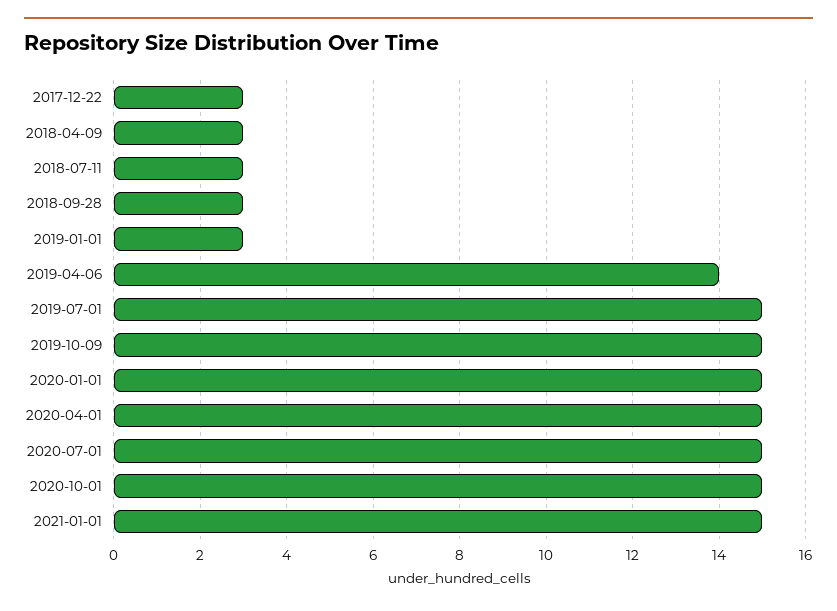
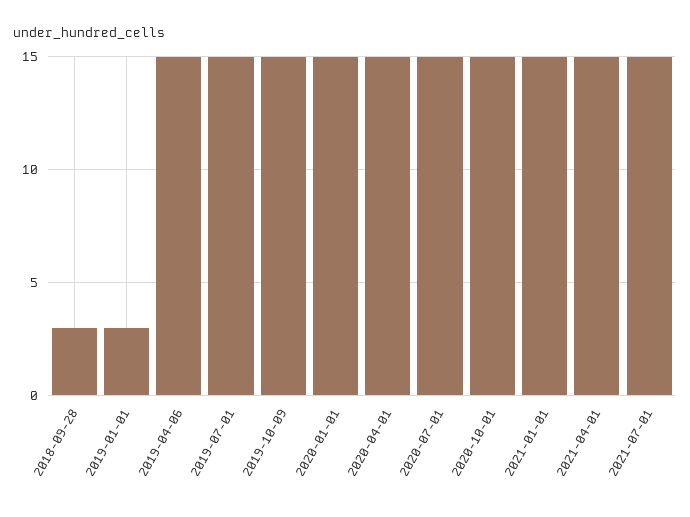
2017-12-22: 3 -> none
2018-04-09: 3 -> none
2018-07-11: 3 -> none
2019-04-06: 14 -> 15
2021-04-01: none -> 15
2021-07-01: none -> 15

